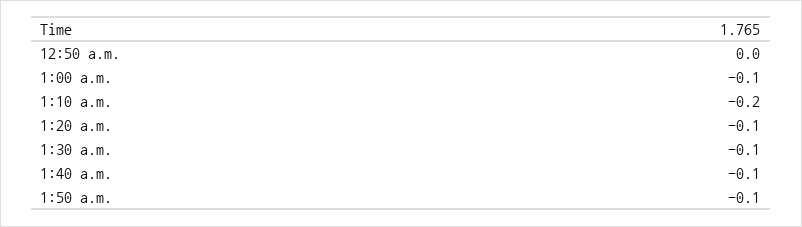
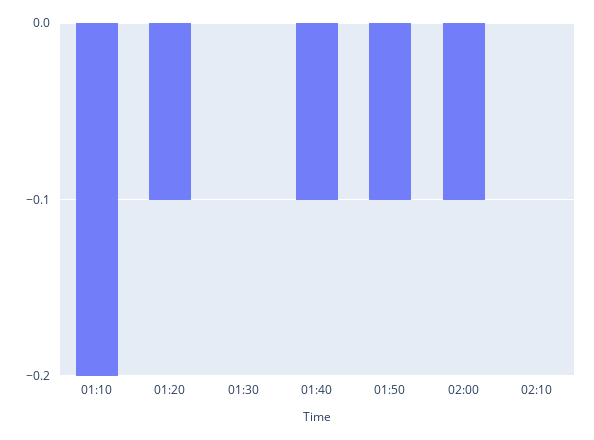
12:50 a.m.: 0 -> none
1:00 a.m.: -0.1 -> none
1:30 a.m.: -0.1 -> 0
02:00: none -> -0.1
02:10: none -> 0

